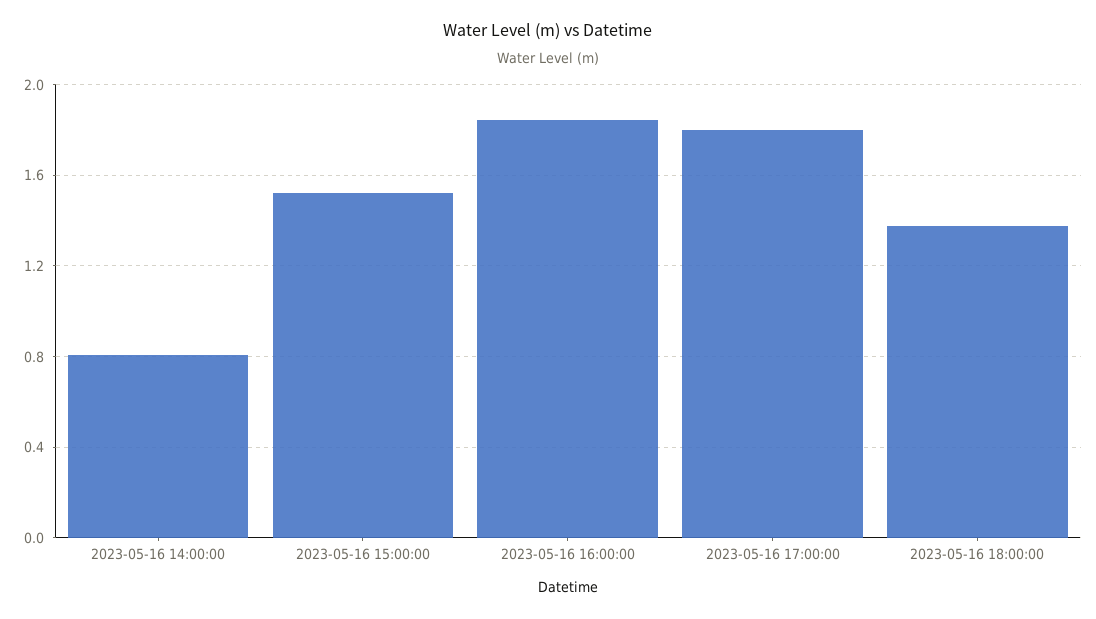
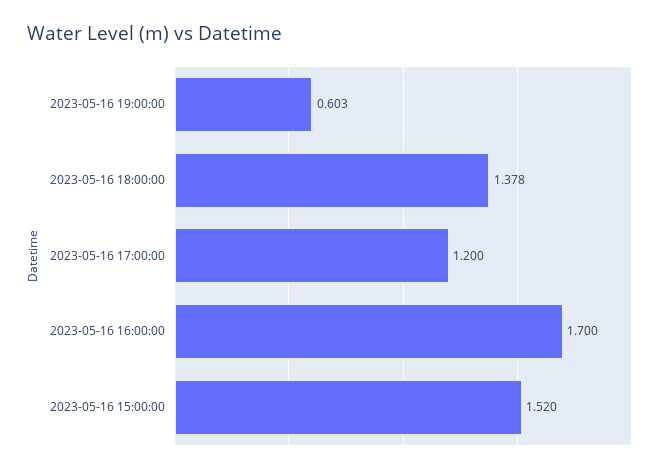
2023-05-16 14:00:00: 0.8 -> none
2023-05-16 16:00:00: 1.85 -> 1.7
2023-05-16 17:00:00: 1.8 -> 1.2
2023-05-16 19:00:00: none -> 0.603

